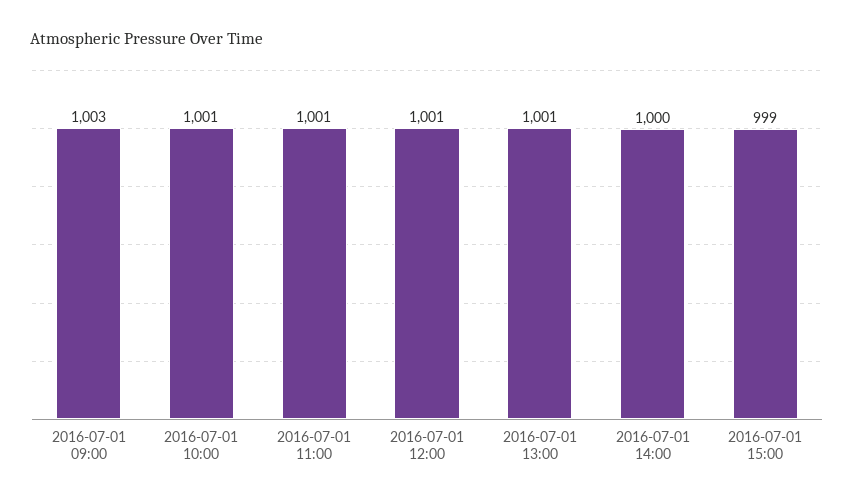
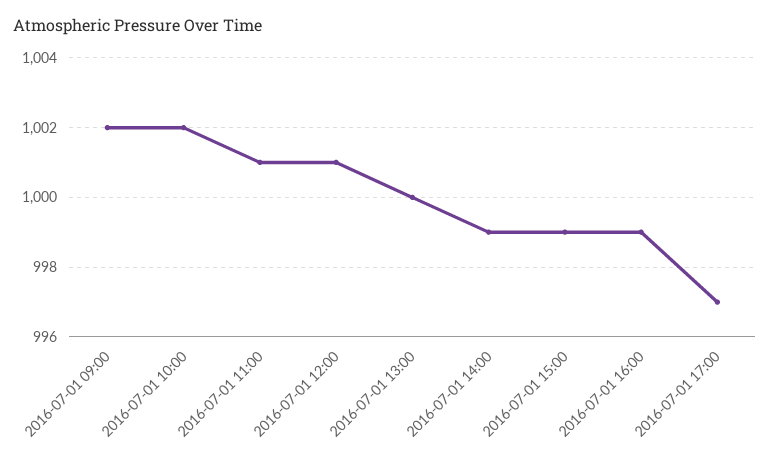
2016-07-01 09:00: 1003 -> 1002
2016-07-01 10:00: 1001 -> 1002
2016-07-01 13:00: 1001 -> 1000
2016-07-01 14:00: 1000 -> 999
2016-07-01 16:00: none -> 999
2016-07-01 17:00: none -> 997

